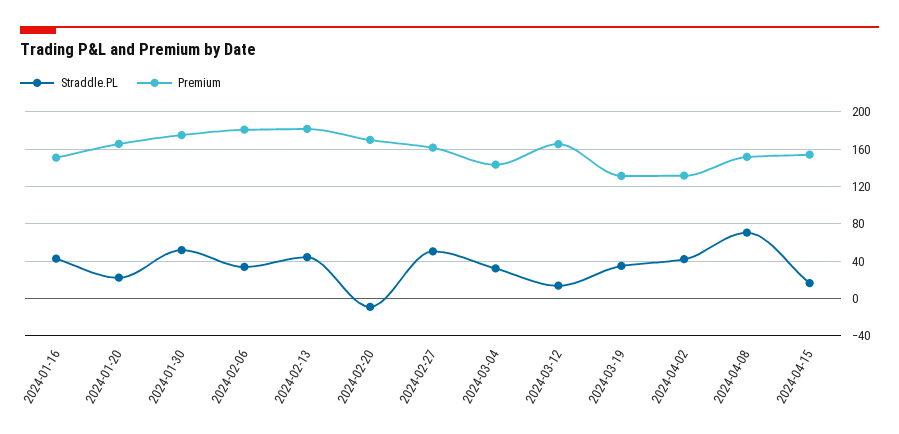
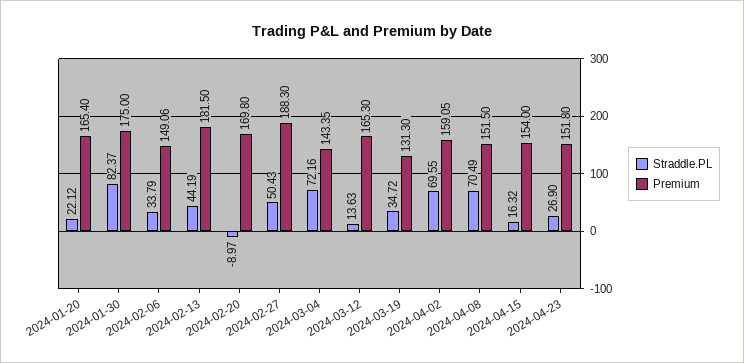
Straddle.PL, 2024-01-16: 40 -> none
Premium, 2024-01-16: 150 -> none
Straddle.PL, 2024-01-30: 50 -> 82.37
Premium, 2024-02-06: 180 -> 149.06
Premium, 2024-02-27: 160 -> 188.3
Straddle.PL, 2024-03-04: 30 -> 72.16
Straddle.PL, 2024-04-02: 40 -> 69.55
Premium, 2024-04-02: 130 -> 159.05
Straddle.PL, 2024-04-23: none -> 26.9
Premium, 2024-04-23: none -> 151.8

